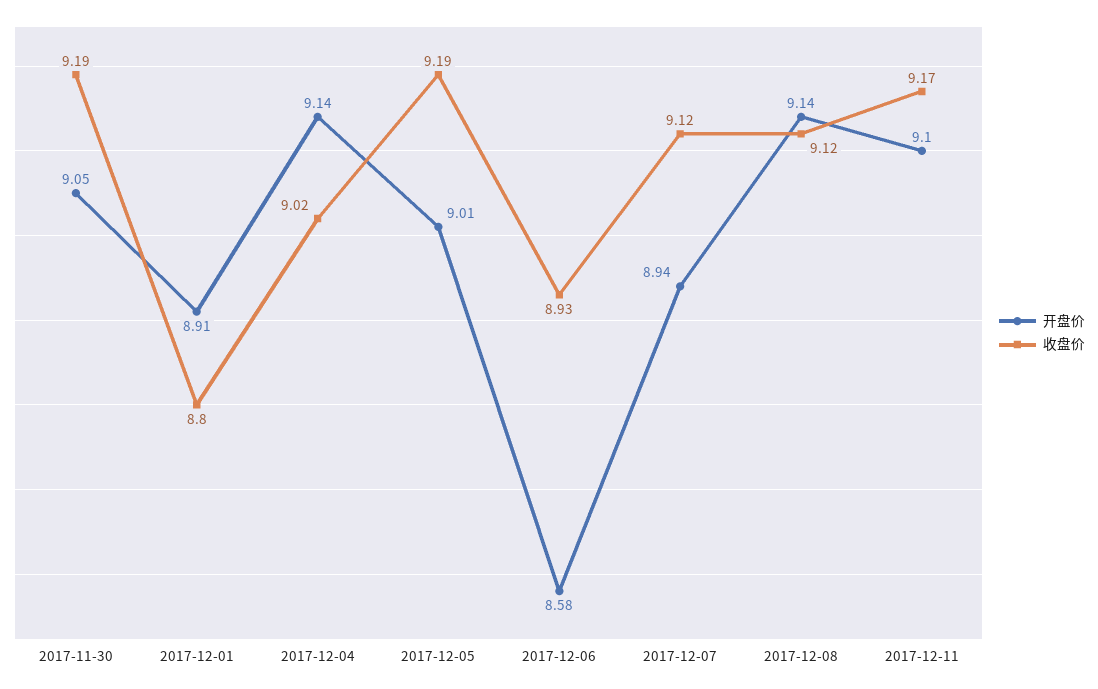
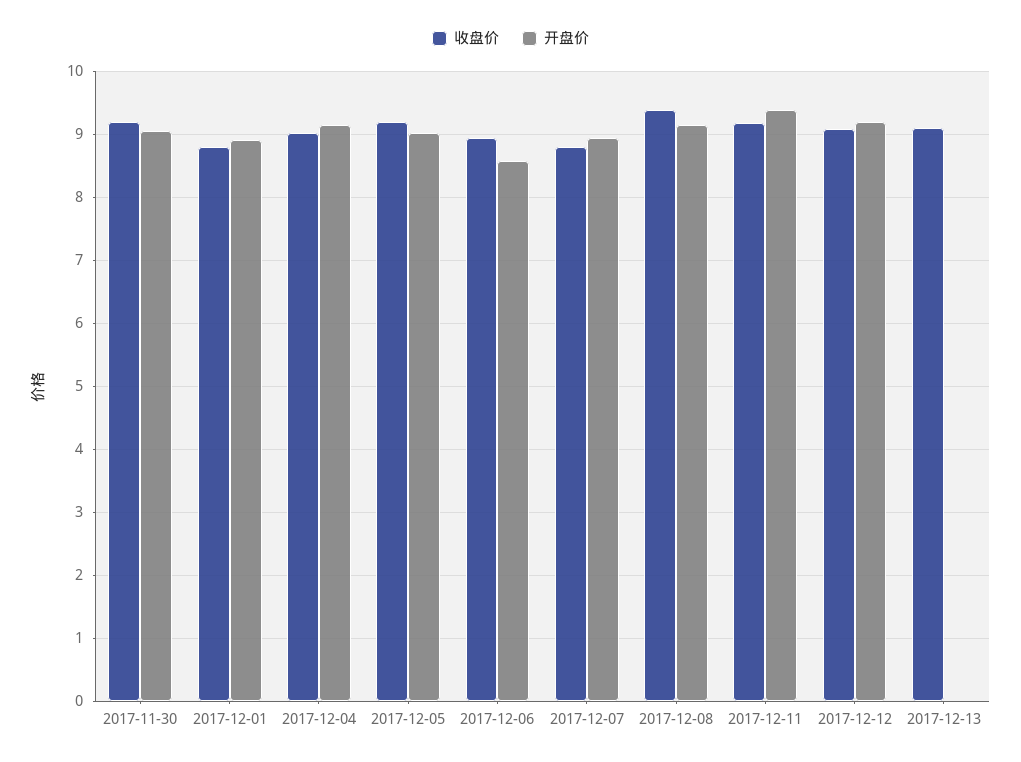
收盘价, 2017-12-07: 9.12 -> 8.8
收盘价, 2017-12-08: 9.12 -> 9.4
开盘价, 2017-12-11: 9.1 -> 9.4
收盘价, 2017-12-12: none -> 9.1
开盘价, 2017-12-12: none -> 9.2
收盘价, 2017-12-13: none -> 9.1
开盘价, 2017-12-13: none -> 0

